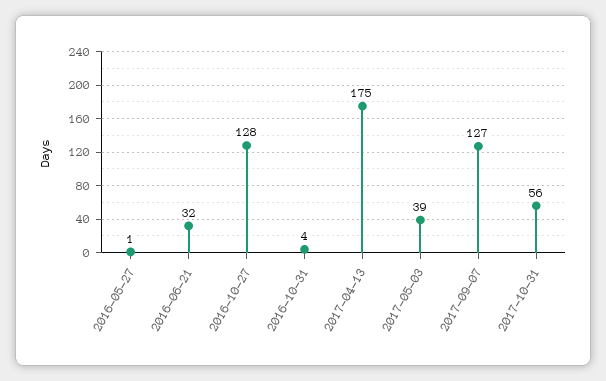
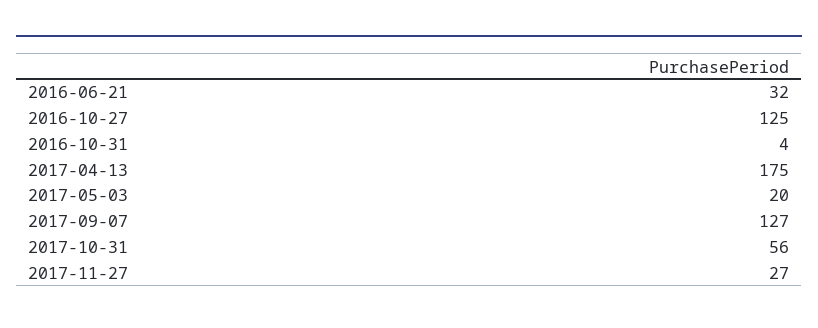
2016-05-27: 1 -> none
2016-10-27: 128 -> 125
2017-05-03: 39 -> 20
2017-11-27: none -> 27

